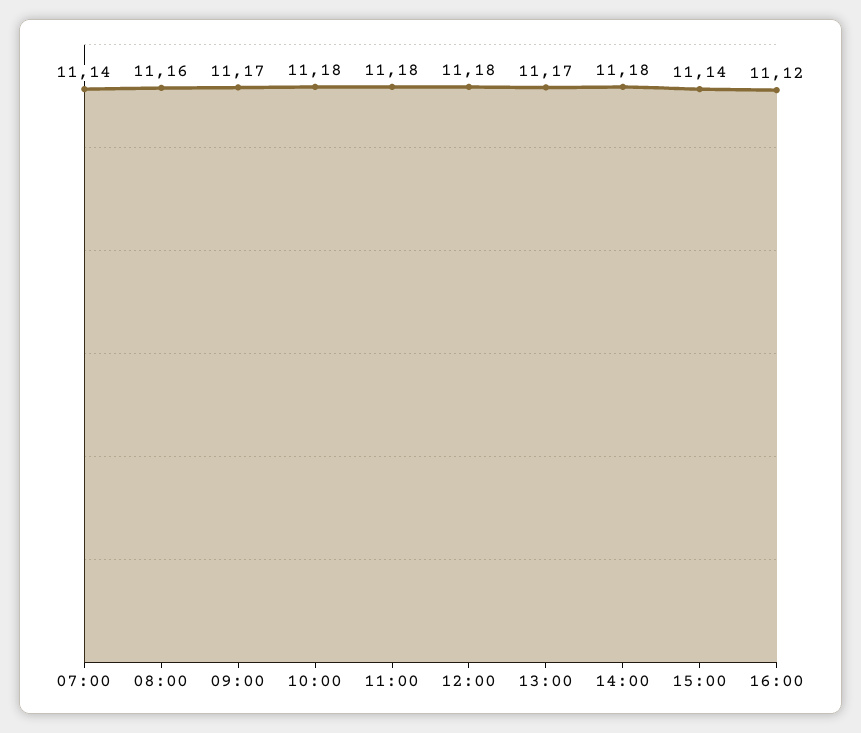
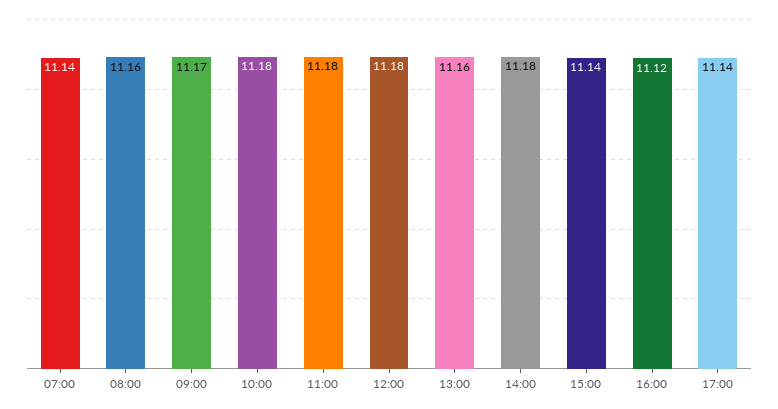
13:00: 11.17 -> 11.16
17:00: none -> 11.14

